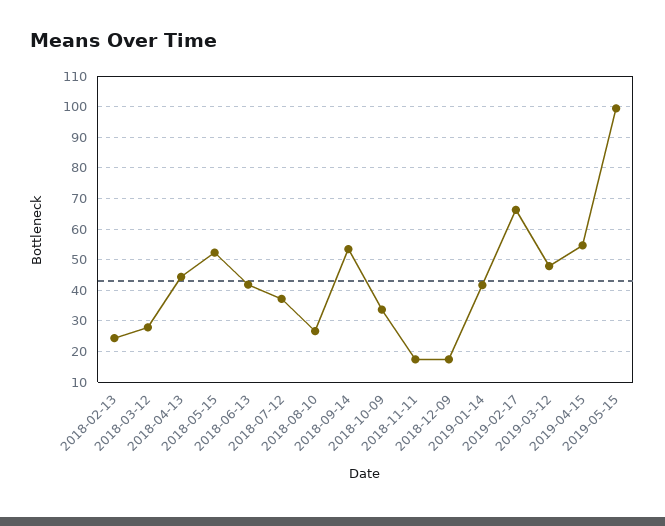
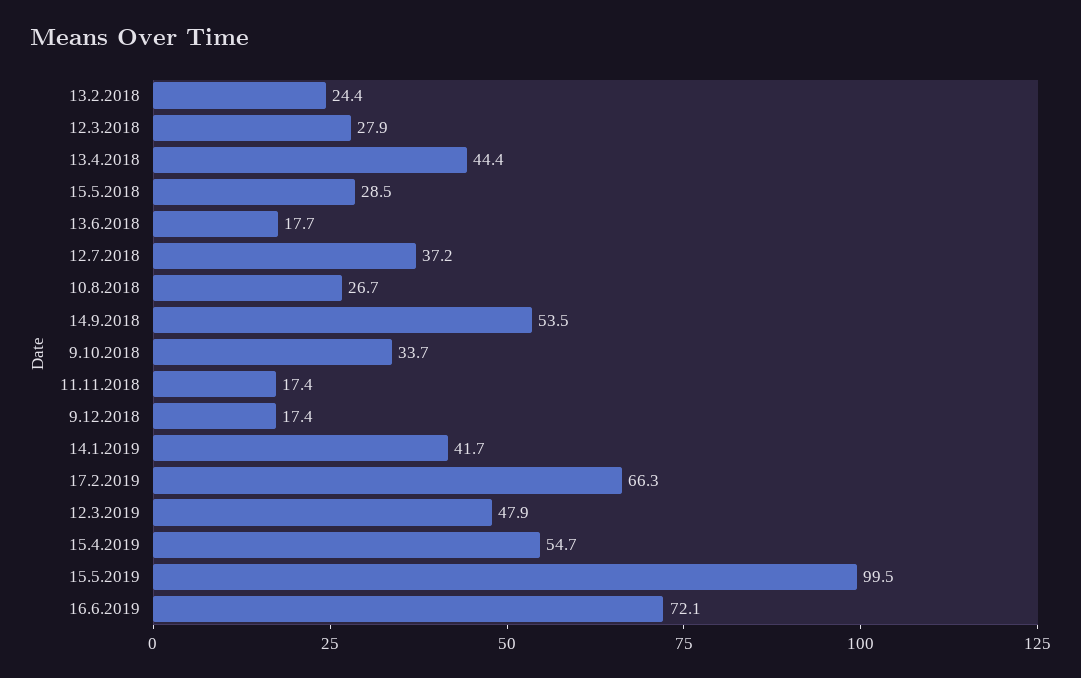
2018-05-15: 52 -> 28.5
2018-06-13: 42 -> 17.7
16.6.2019: none -> 72.1

